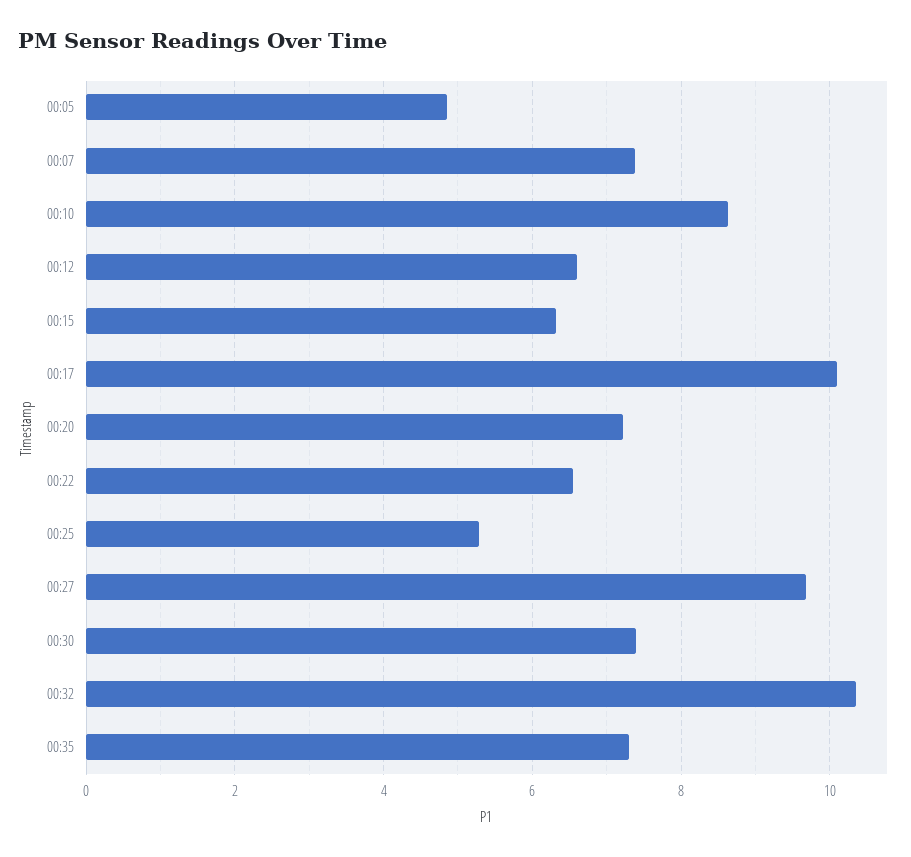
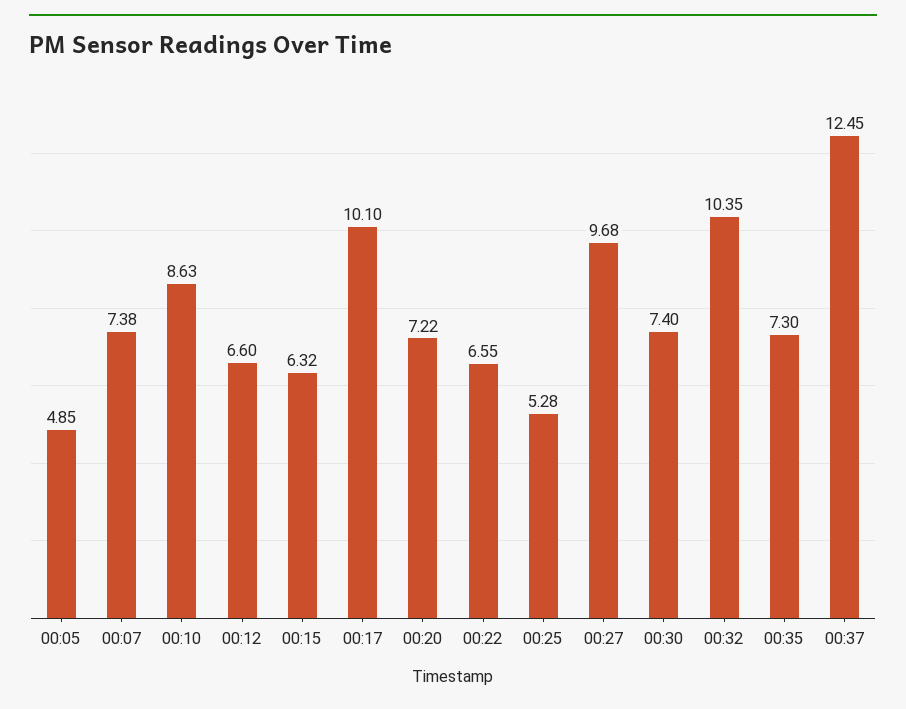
00:37: none -> 12.45

